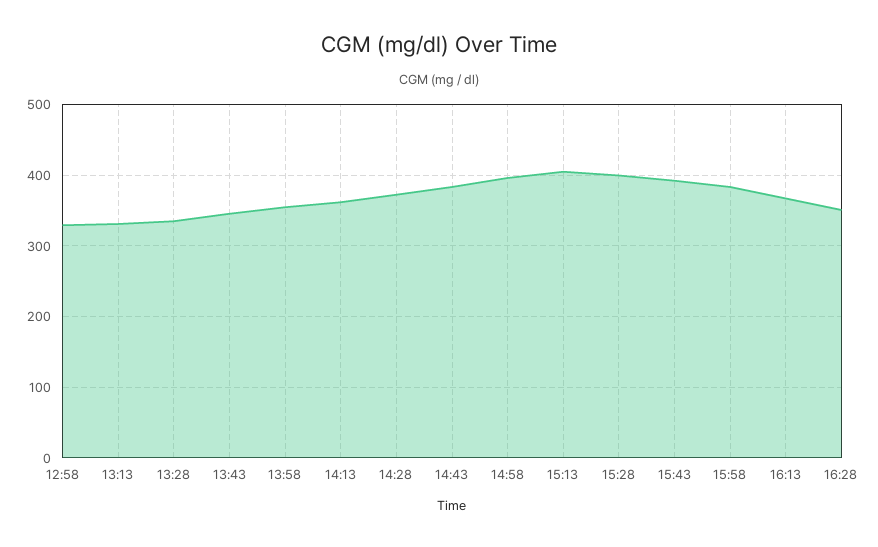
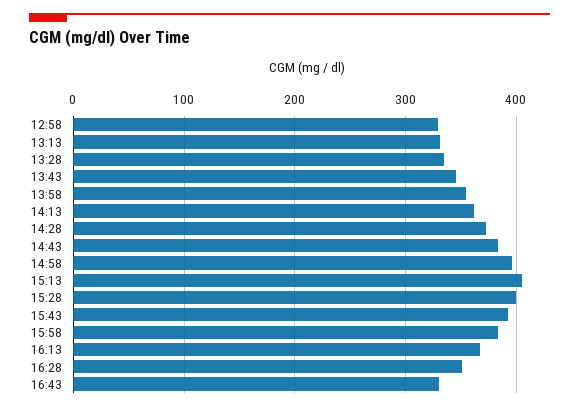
16:43: none -> 330

